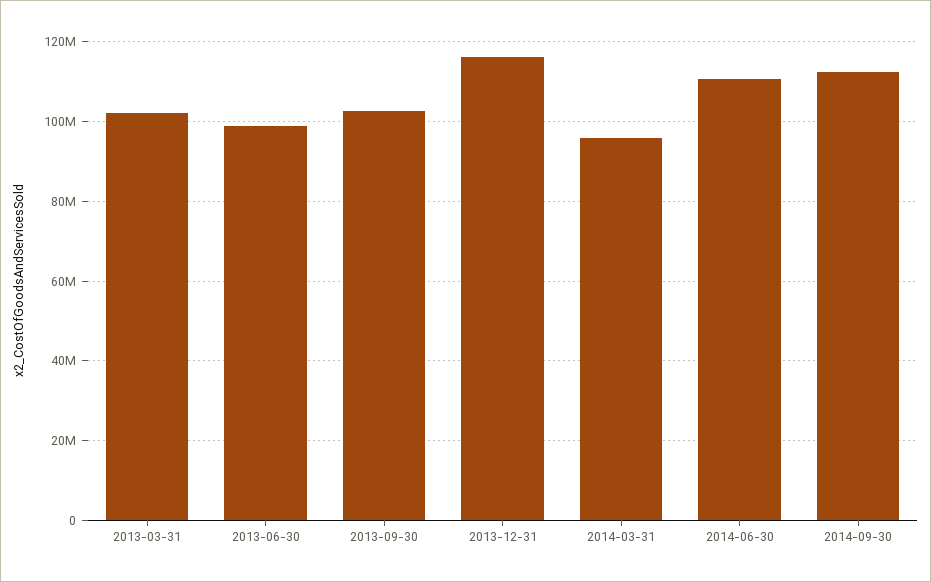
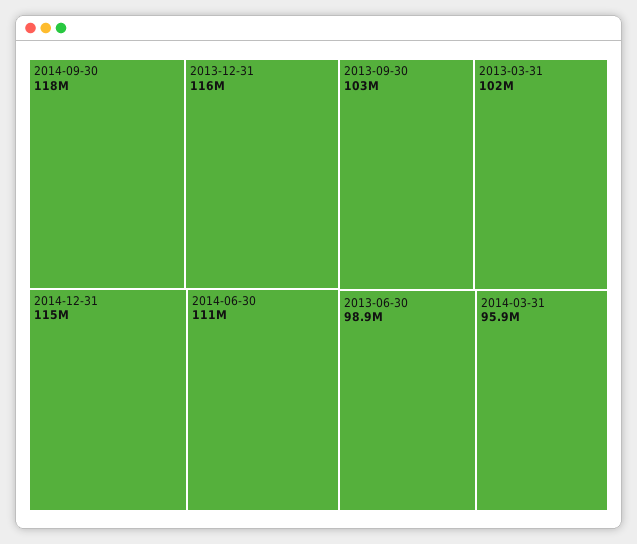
2014-09-30: 112000000 -> 118000000
2014-12-31: none -> 115000000

